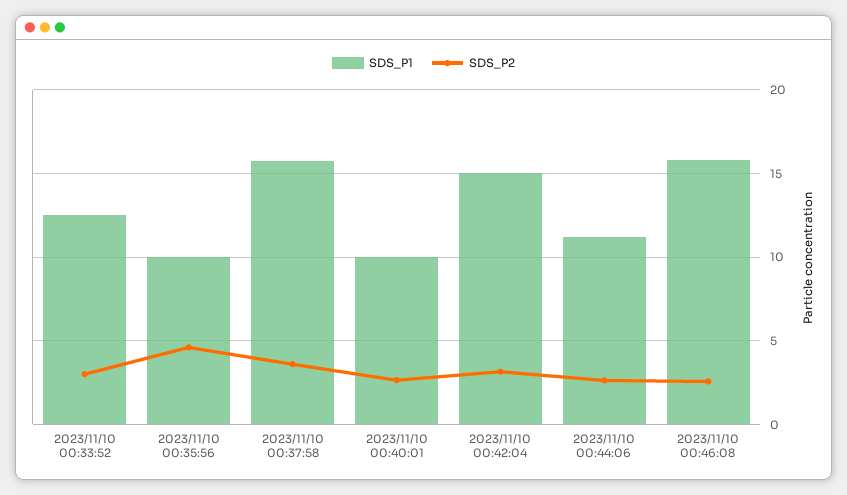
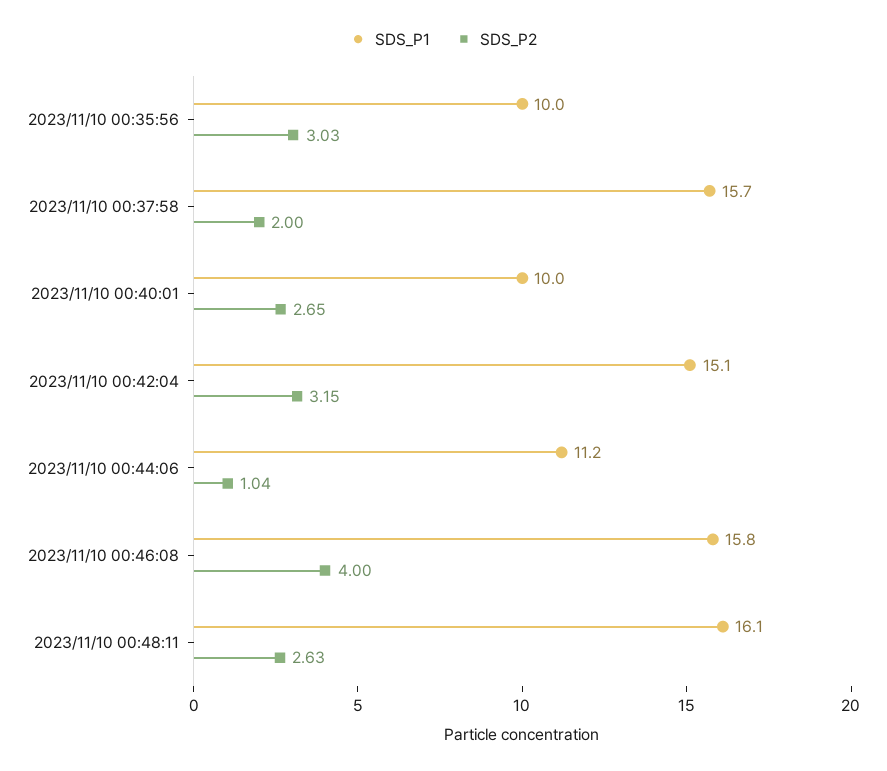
SDS_P1, 2023/11/10 00:33:52: 12.5 -> none
SDS_P2, 2023/11/10 00:33:52: 3 -> none
SDS_P2, 2023/11/10 00:35:56: 4.5 -> 3.03
SDS_P2, 2023/11/10 00:37:58: 3.5 -> 2
SDS_P2, 2023/11/10 00:44:06: 2.5 -> 1.04
SDS_P2, 2023/11/10 00:46:08: 2.5 -> 4
SDS_P1, 2023/11/10 00:48:11: none -> 16.1
SDS_P2, 2023/11/10 00:48:11: none -> 2.63

